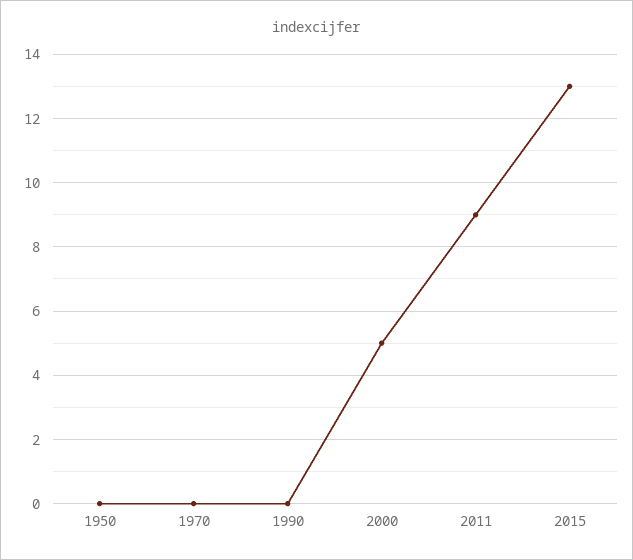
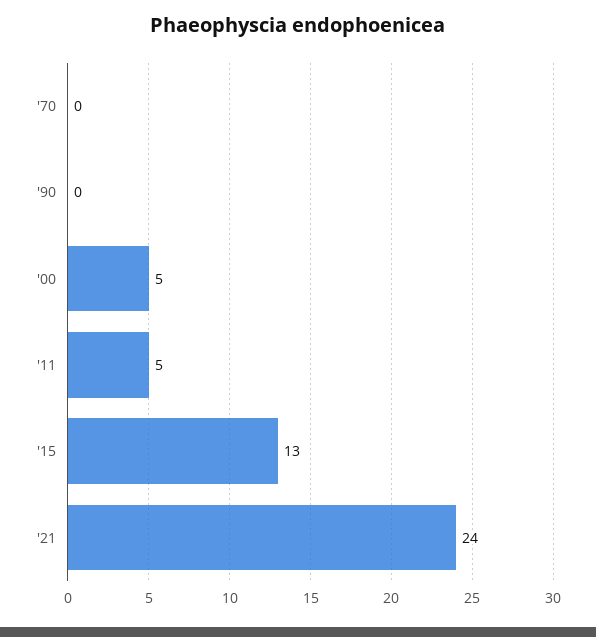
1950: 0 -> none
2011: 9 -> 5
'21: none -> 24

